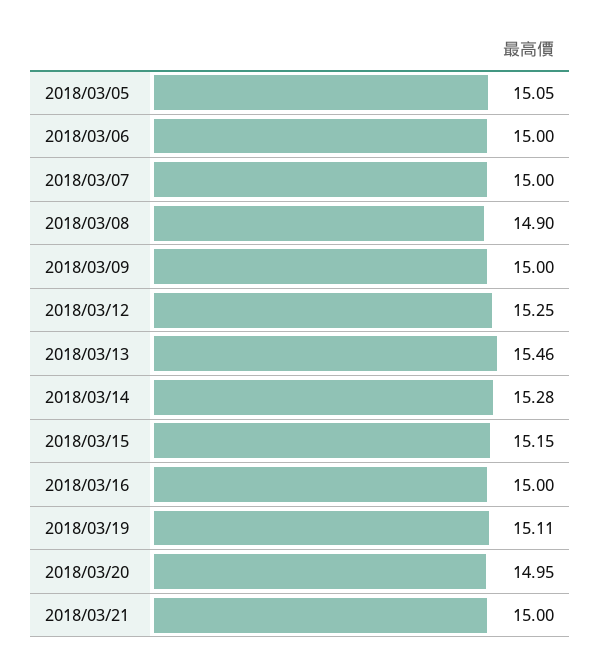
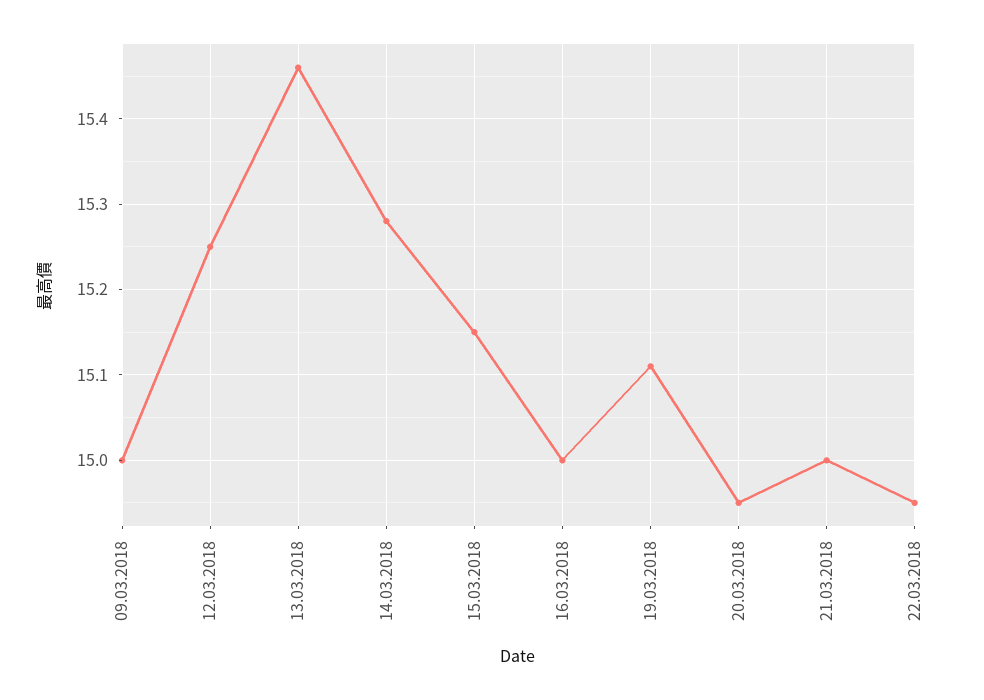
2018/03/05: 15.05 -> none
2018/03/06: 15 -> none
2018/03/07: 15 -> none
2018/03/08: 14.9 -> none
22.03.2018: none -> 14.95

